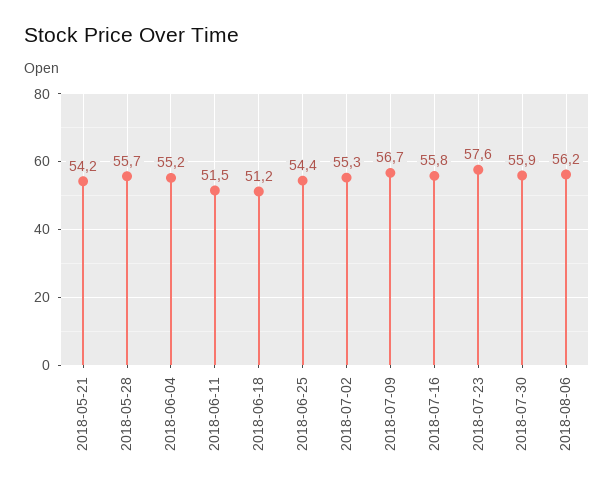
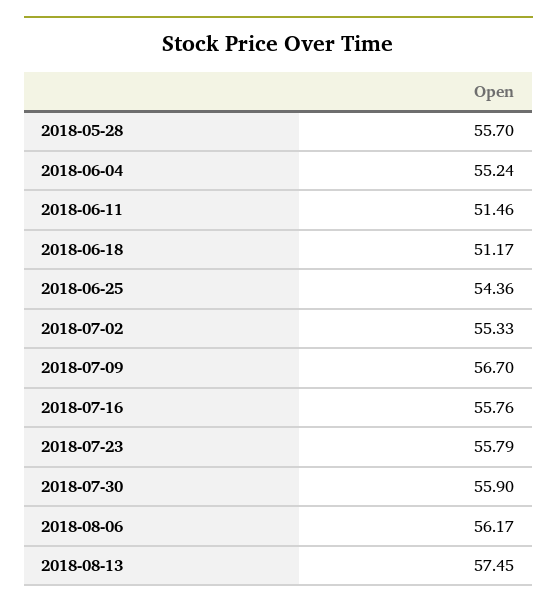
2018-05-21: 54.2 -> none
2018-07-23: 57.6 -> 55.79
2018-08-13: none -> 57.45

